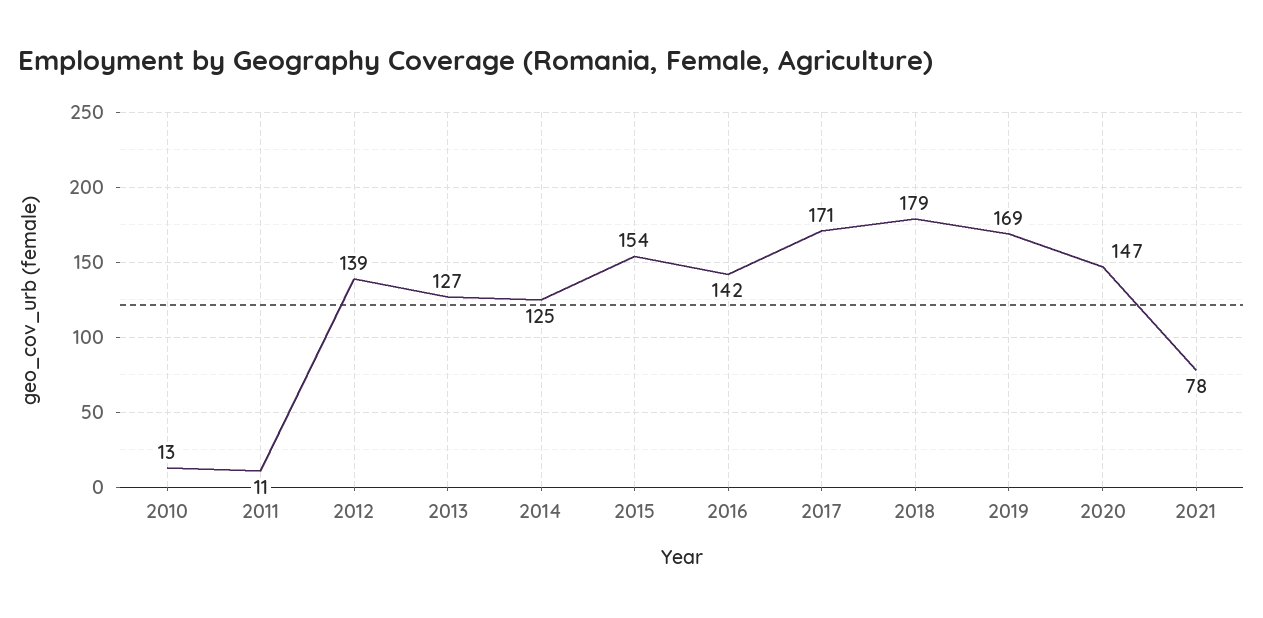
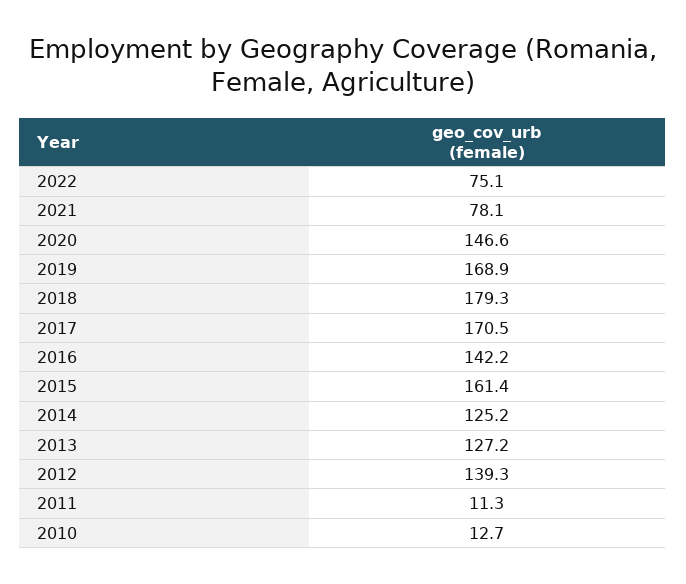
2015: 154 -> 161.4
2022: none -> 75.1

